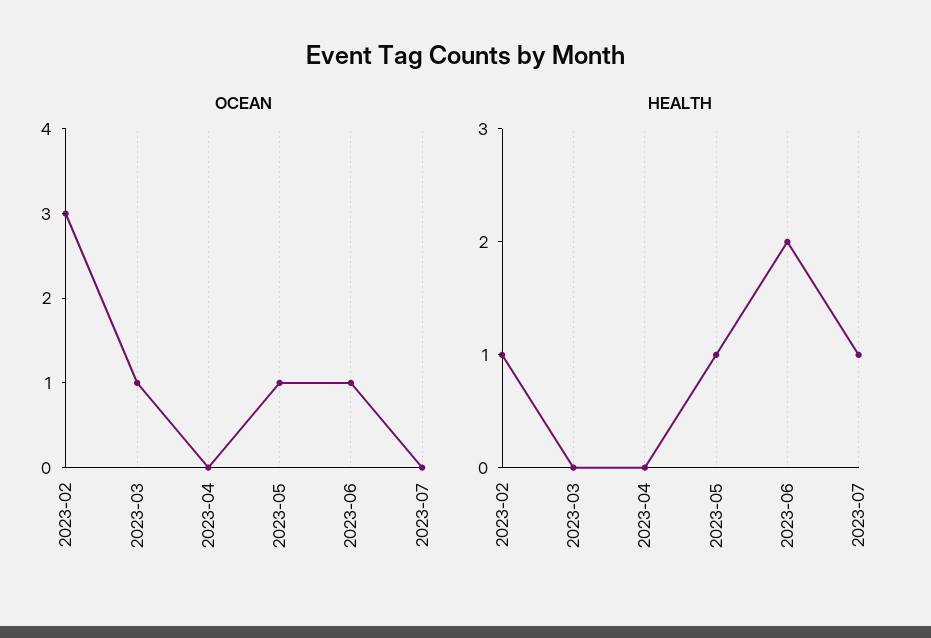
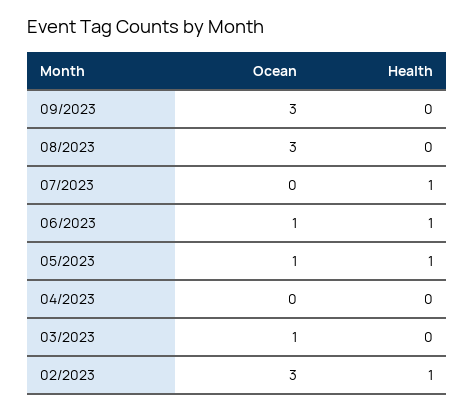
HEALTH, 2023-06: 2 -> 1
OCEAN, 09/2023: none -> 3
HEALTH, 09/2023: none -> 0
OCEAN, 08/2023: none -> 3
HEALTH, 08/2023: none -> 0

